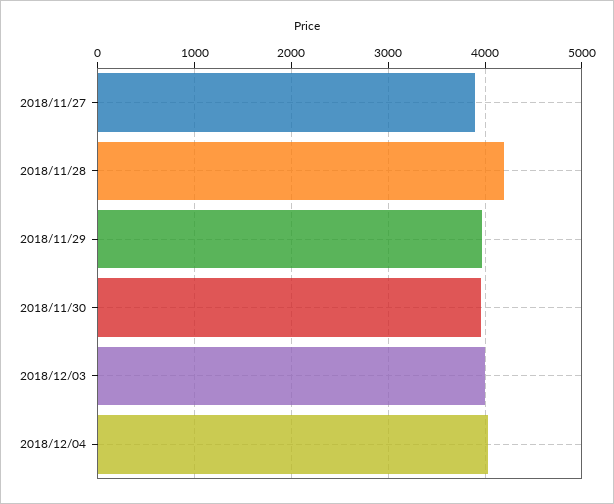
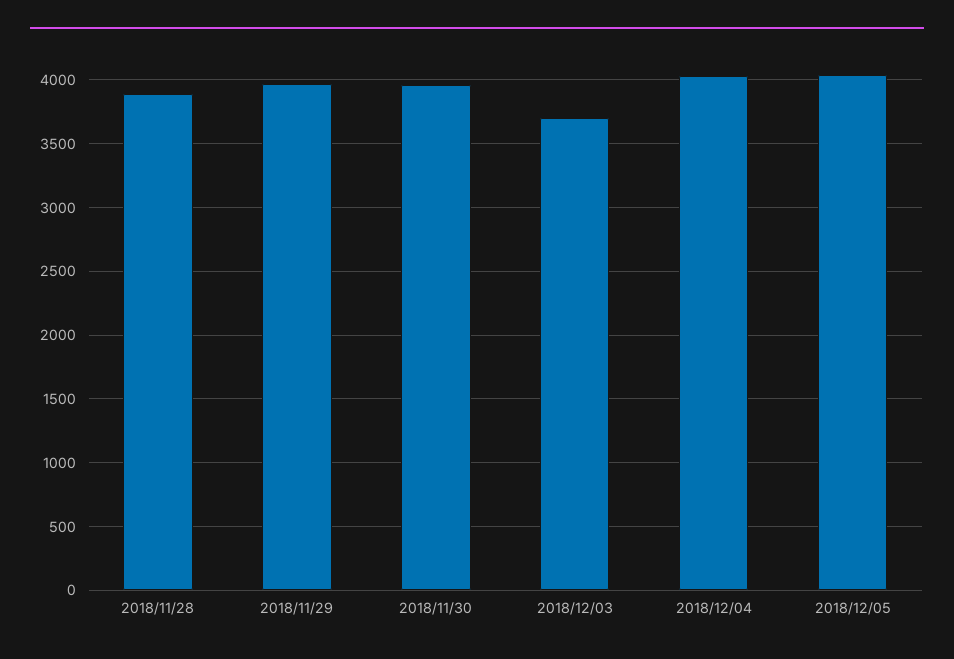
2018/11/27: 3900 -> none
2018/11/28: 4200 -> 3900
2018/12/03: 4000 -> 3700
2018/12/05: none -> 4050

